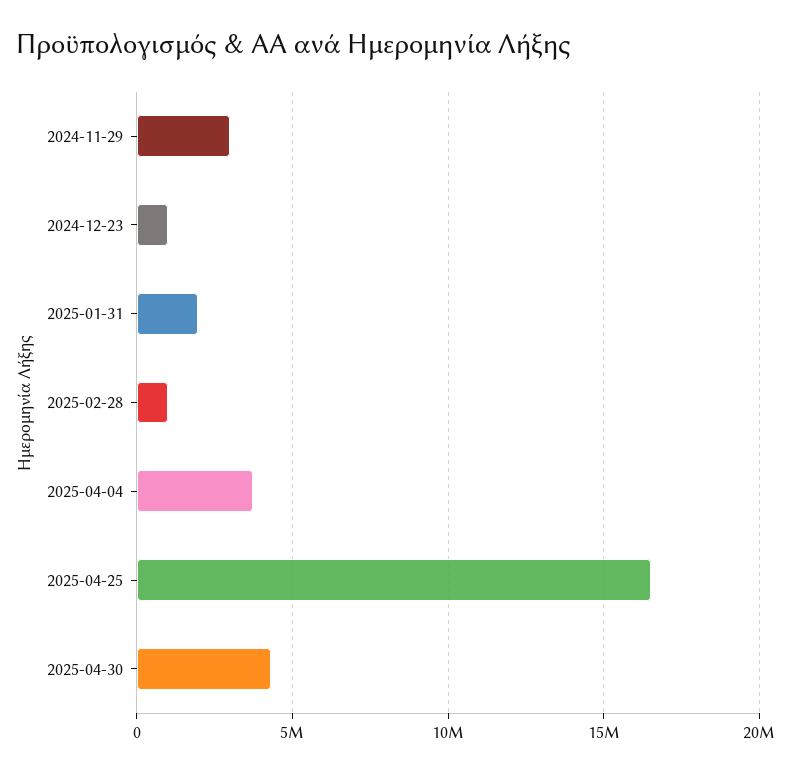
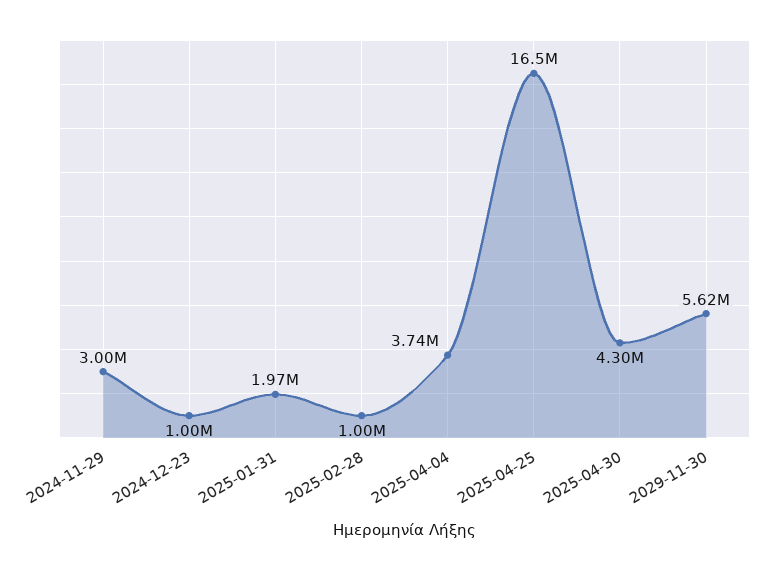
2029-11-30: none -> 5620000

